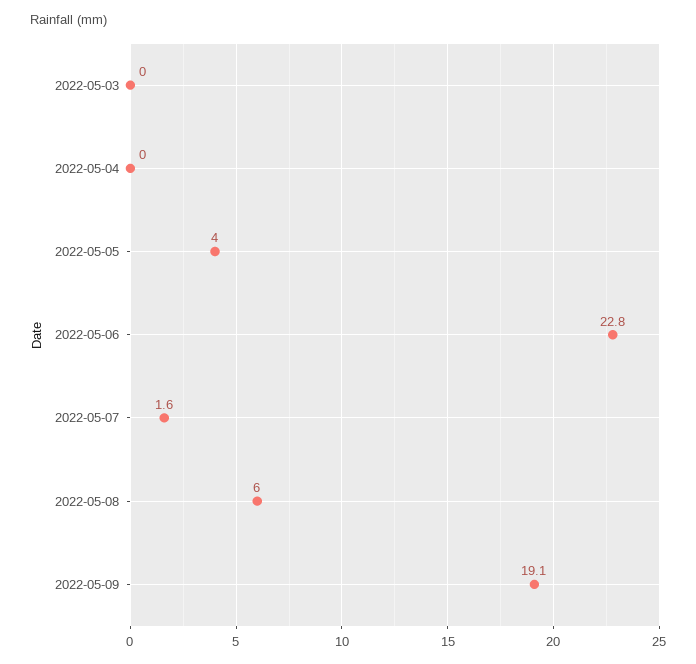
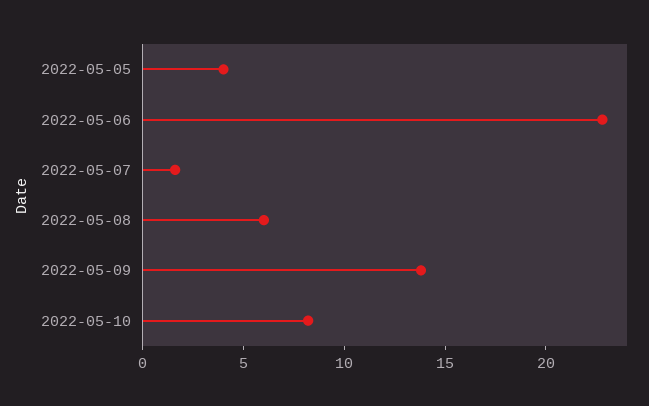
2022-05-03: 0 -> none
2022-05-04: 0 -> none
2022-05-09: 19.1 -> 14
2022-05-10: none -> 8

